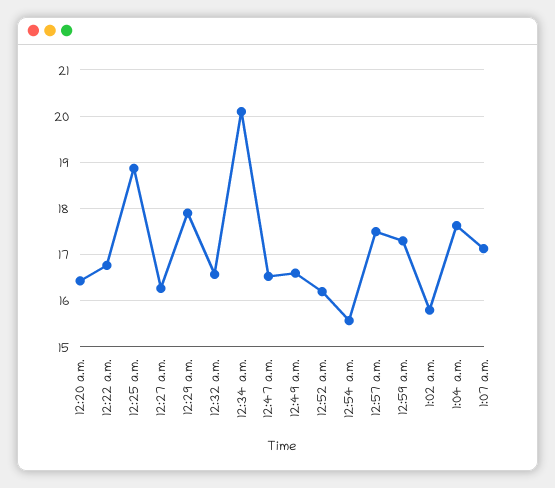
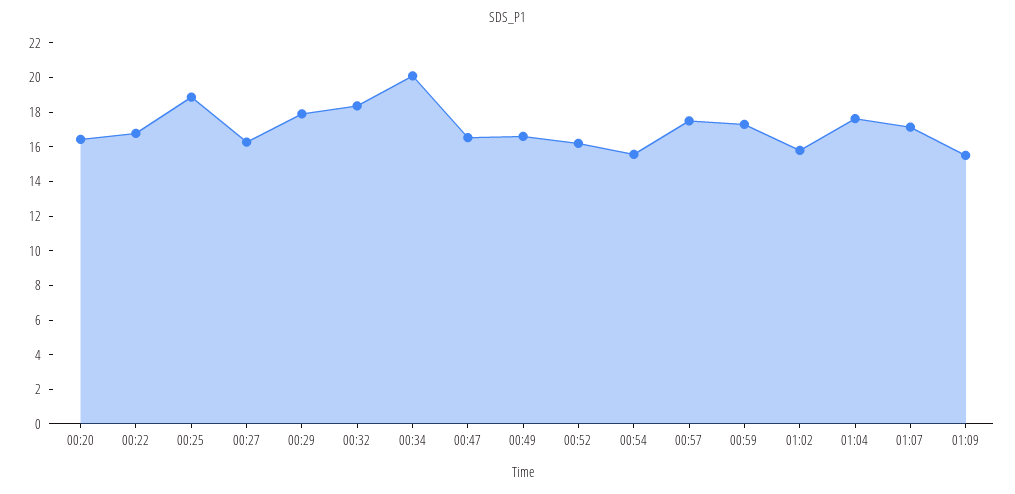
12:32 a.m.: 16.6 -> 18.5
01:09: none -> 15.5

